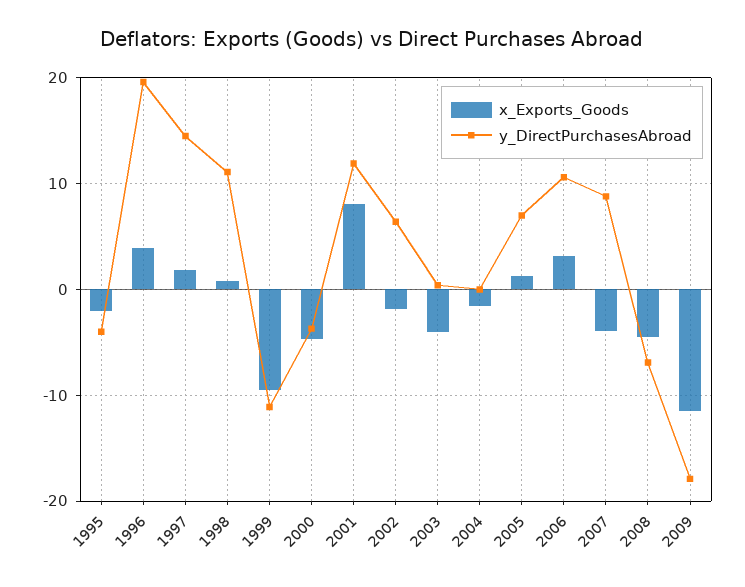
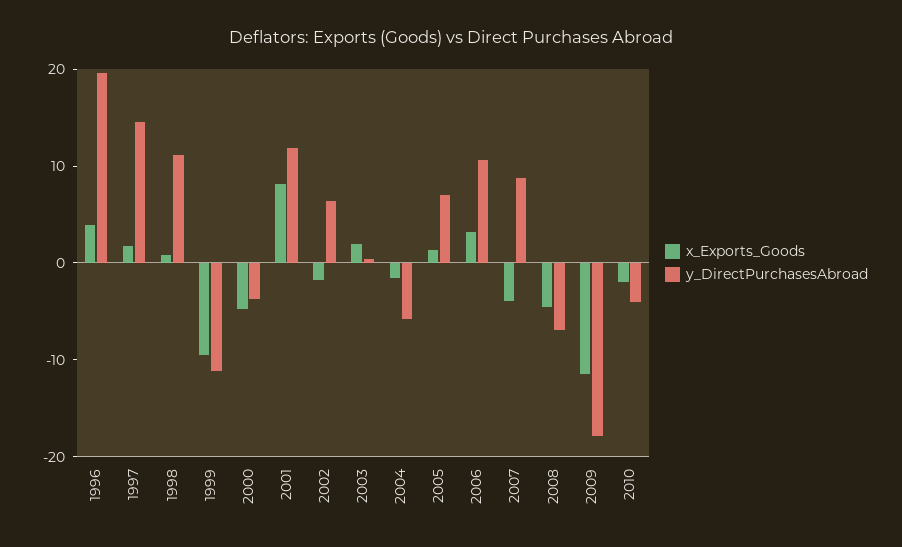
x_Exports_Goods, 1995: -2 -> none
y_DirectPurchasesAbroad, 1995: -4 -> none
x_Exports_Goods, 2003: -4 -> 2
y_DirectPurchasesAbroad, 2004: 0 -> -6
x_Exports_Goods, 2010: none -> -2
y_DirectPurchasesAbroad, 2010: none -> -4

